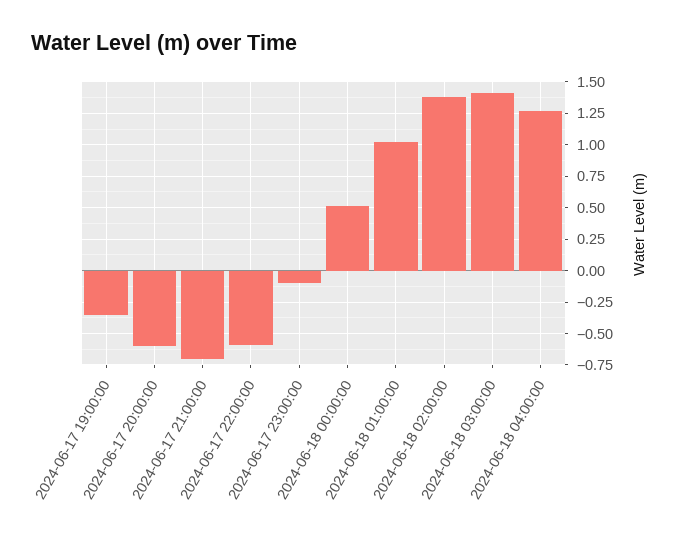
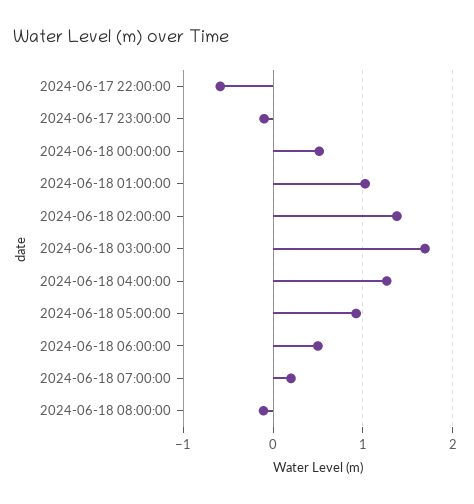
2024-06-17 19:00:00: -0.35 -> none
2024-06-17 20:00:00: -0.6 -> none
2024-06-17 21:00:00: -0.7 -> none
2024-06-18 03:00:00: 1.4 -> 1.7
2024-06-18 05:00:00: none -> 0.9
2024-06-18 06:00:00: none -> 0.5
2024-06-18 07:00:00: none -> 0.2
2024-06-18 08:00:00: none -> -0.1

